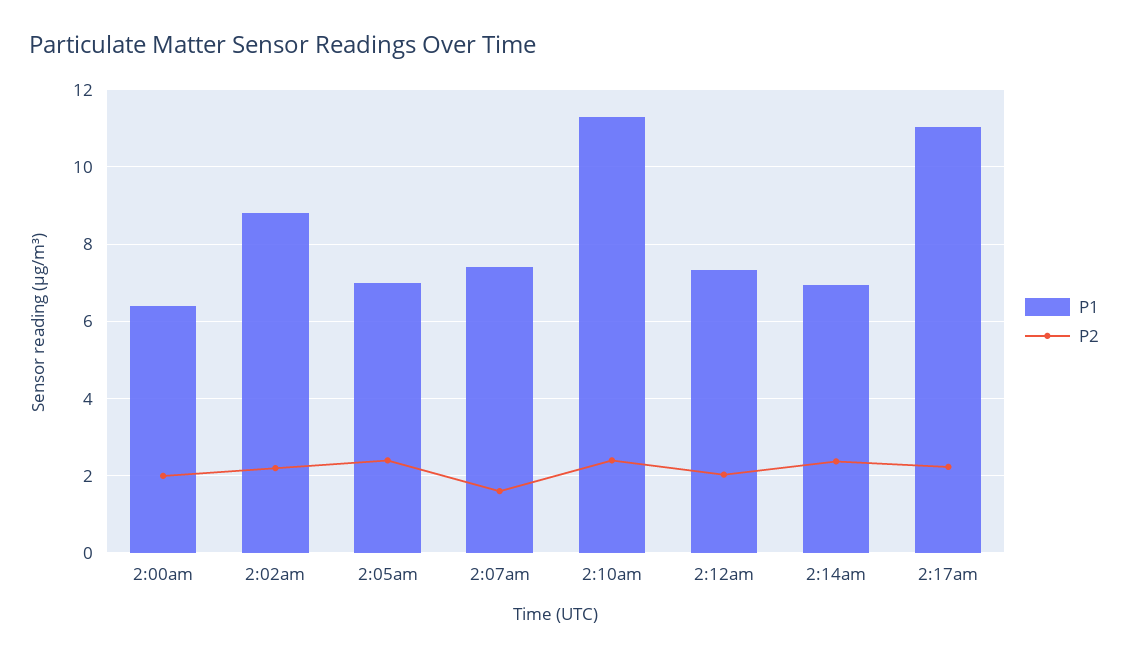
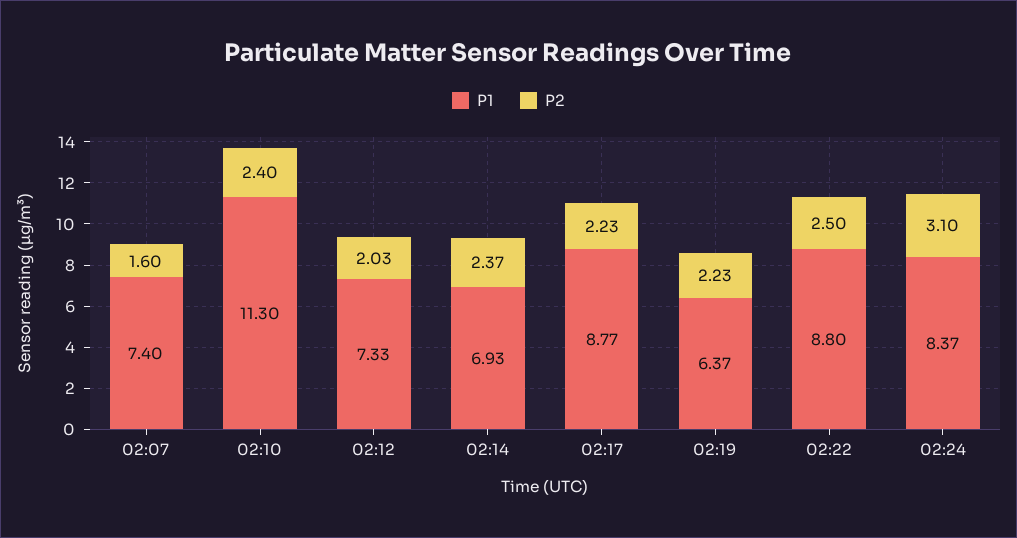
P1, 2:00am: 6.4 -> none
P2, 2:00am: 2 -> none
P1, 2:02am: 8.8 -> none
P2, 2:02am: 2.2 -> none
P1, 2:05am: 7 -> none
P2, 2:05am: 2.4 -> none
P1, 2:17am: 11 -> 8.77
P1, 02:19: none -> 6.37
P2, 02:19: none -> 2.23
P1, 02:22: none -> 8.8
P2, 02:22: none -> 2.5
P1, 02:24: none -> 8.37
P2, 02:24: none -> 3.1

